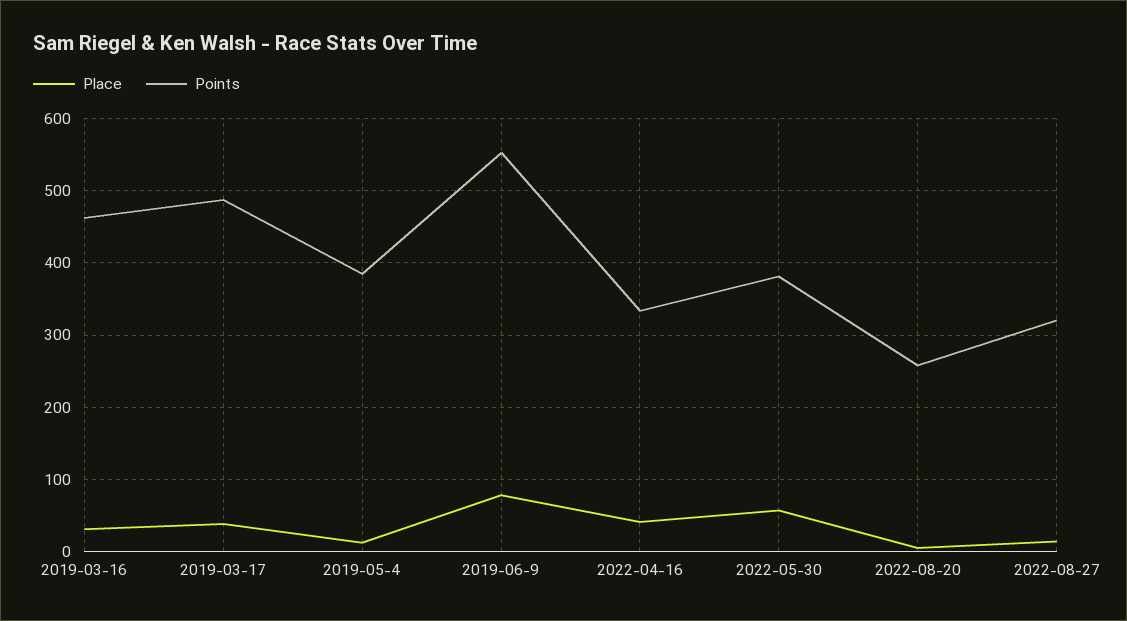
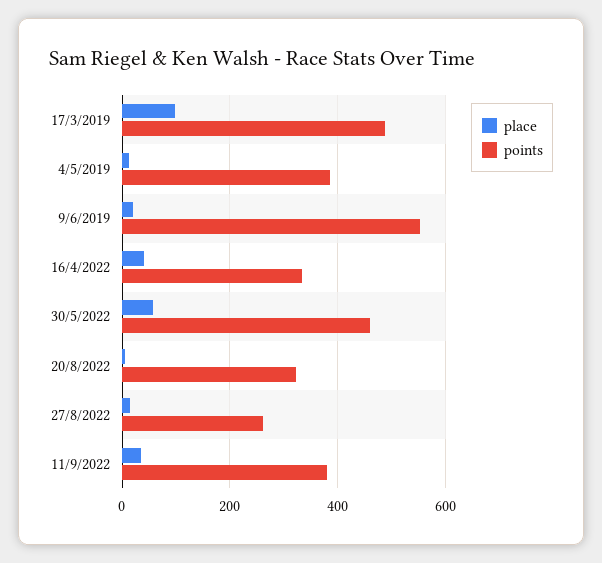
Place, 2019-03-16: 30 -> none
Points, 2019-03-16: 460 -> none
Place, 2019-03-17: 40 -> 100
Place, 2019-06-9: 80 -> 20
Points, 2022-05-30: 380 -> 460
Points, 2022-08-20: 260 -> 320
Points, 2022-08-27: 320 -> 260
Place, 11/9/2022: none -> 40
Points, 11/9/2022: none -> 380

